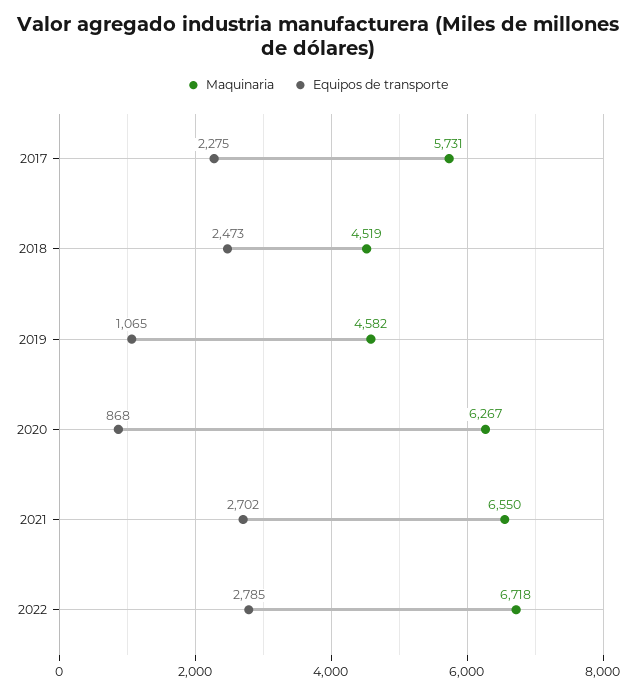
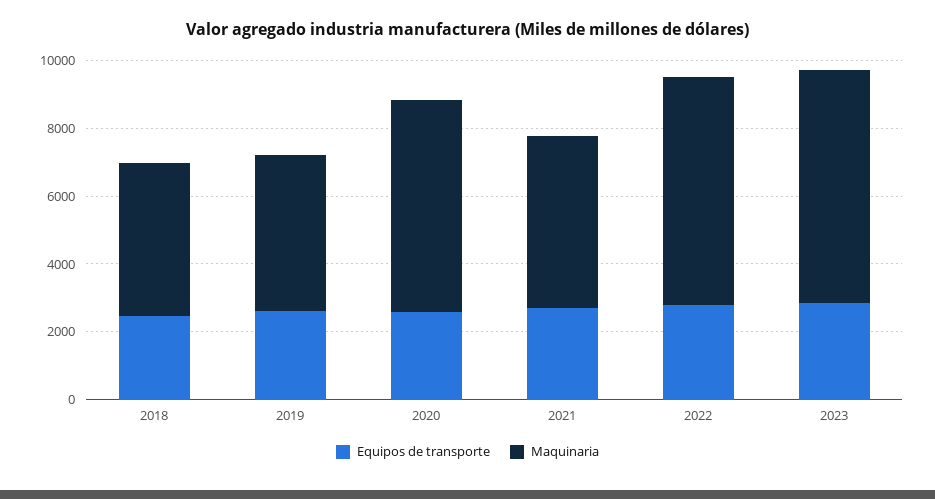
Maquinaria, 2017: 5731 -> none
Equipos de transporte, 2017: 2275 -> none
Equipos de transporte, 2019: 1065 -> 2500
Equipos de transporte, 2020: 868 -> 2500
Maquinaria, 2021: 6550 -> 5000
Equipos de transporte, 2023: none -> 3000
Maquinaria, 2023: none -> 7000

